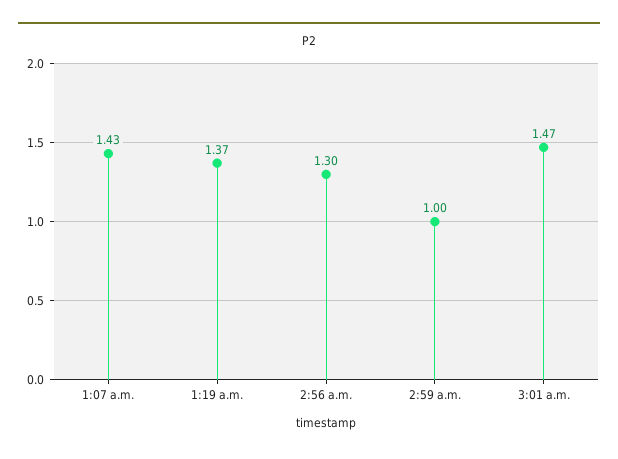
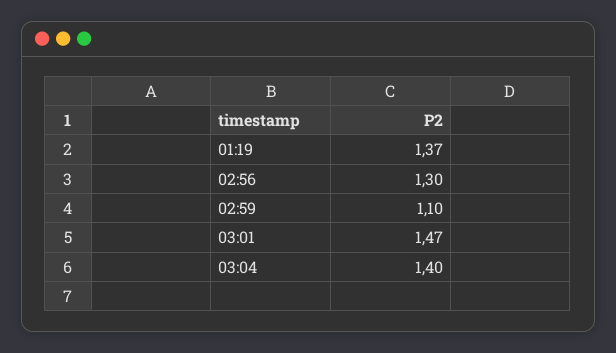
1:07 a.m.: 1.43 -> none
2:59 a.m.: 1 -> 1.1
03:04: none -> 1.4

